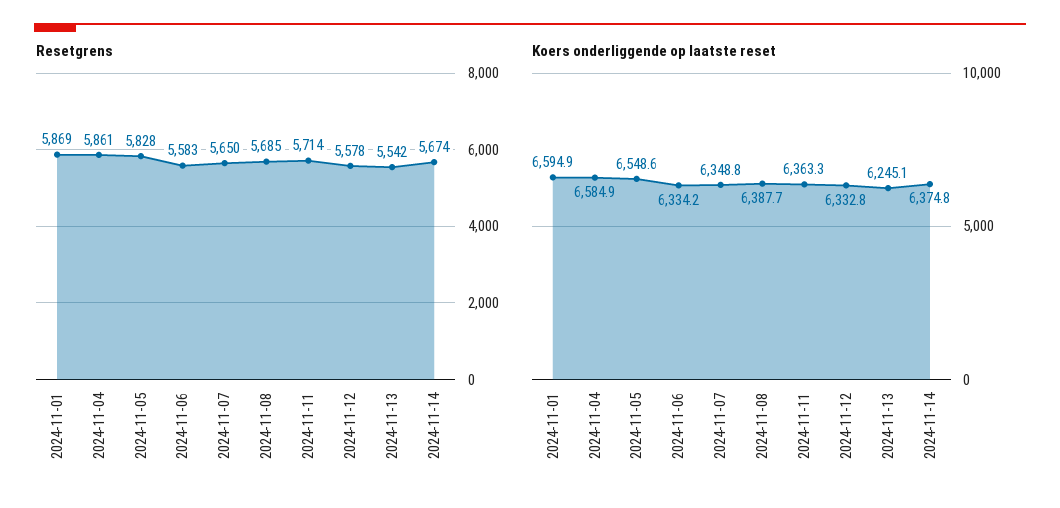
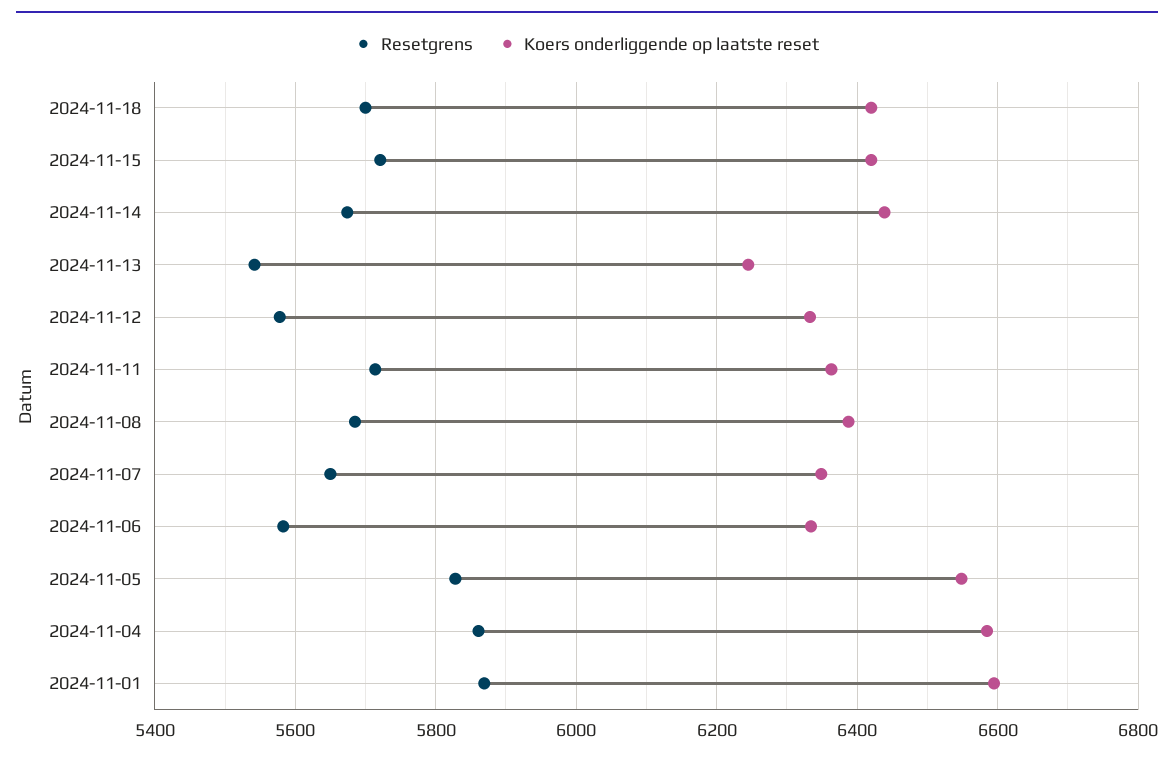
Koers onderliggende op laatste reset, 2024-11-14: 6374.8 -> 6440
Resetgrens, 2024-11-18: none -> 5700
Koers onderliggende op laatste reset, 2024-11-18: none -> 6420
Resetgrens, 2024-11-15: none -> 5720
Koers onderliggende op laatste reset, 2024-11-15: none -> 6420

